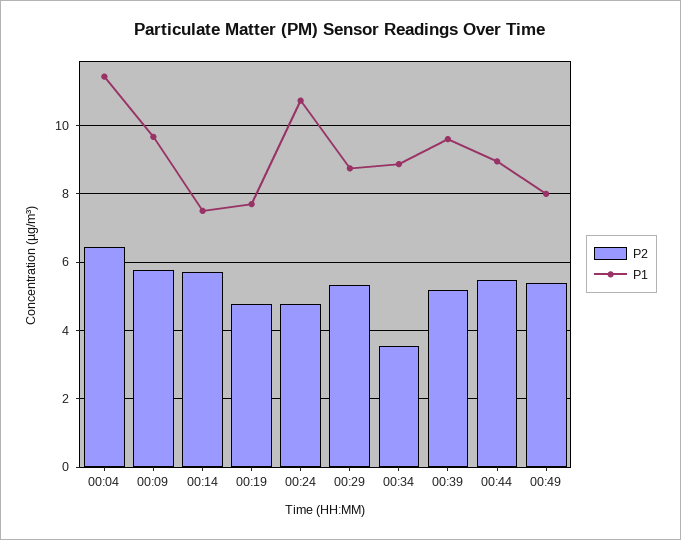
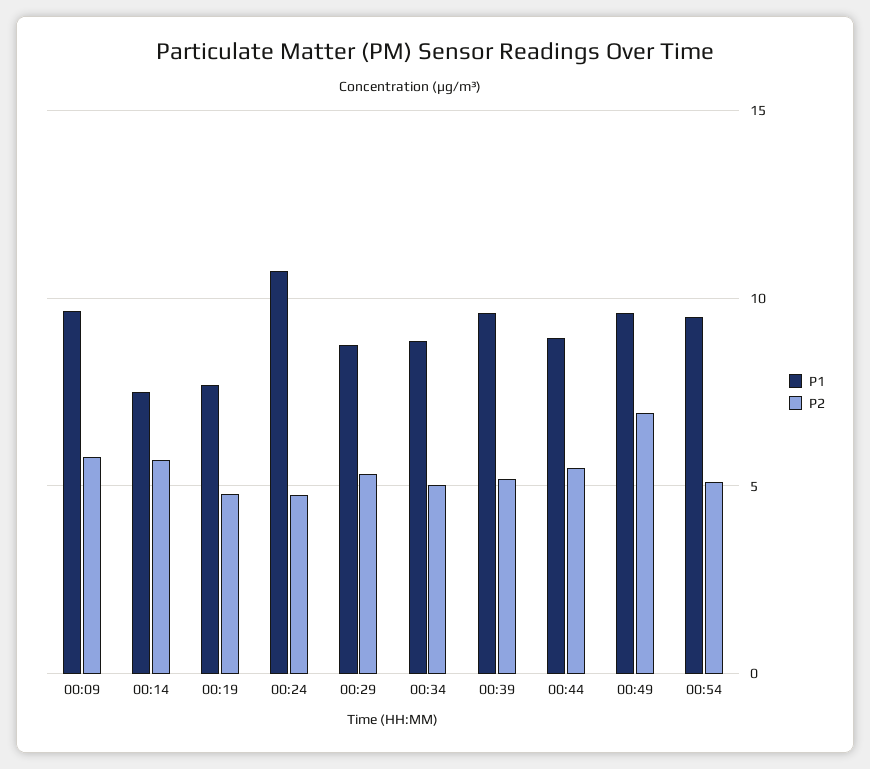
P2, 00:04: 6.4 -> none
P1, 00:04: 11.4 -> none
P2, 00:34: 3.6 -> 5
P2, 00:49: 5.4 -> 7
P1, 00:49: 8 -> 9.5
P1, 00:54: none -> 9.5
P2, 00:54: none -> 5

